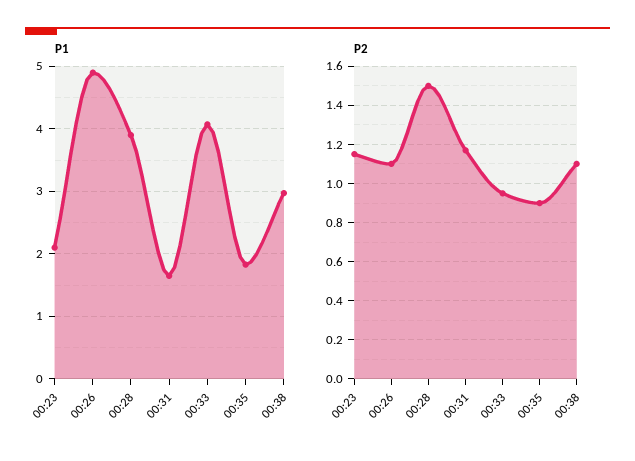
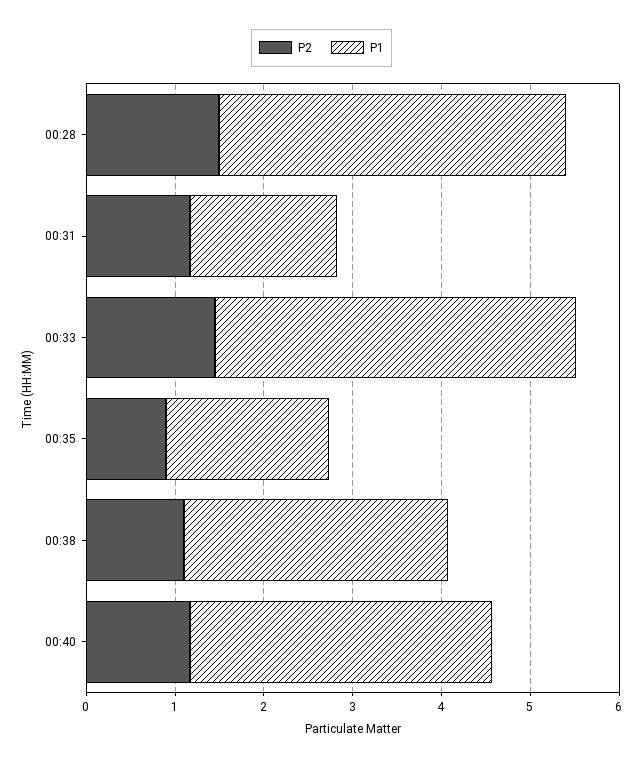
P1, 00:23: 2.1 -> none
P1, 00:26: 4.9 -> none
P2, 00:23: 1.15 -> none
P2, 00:26: 1.1 -> none
P2, 00:33: 0.95 -> 1.4
P2, 00:40: none -> 1.2
P1, 00:40: none -> 3.4

